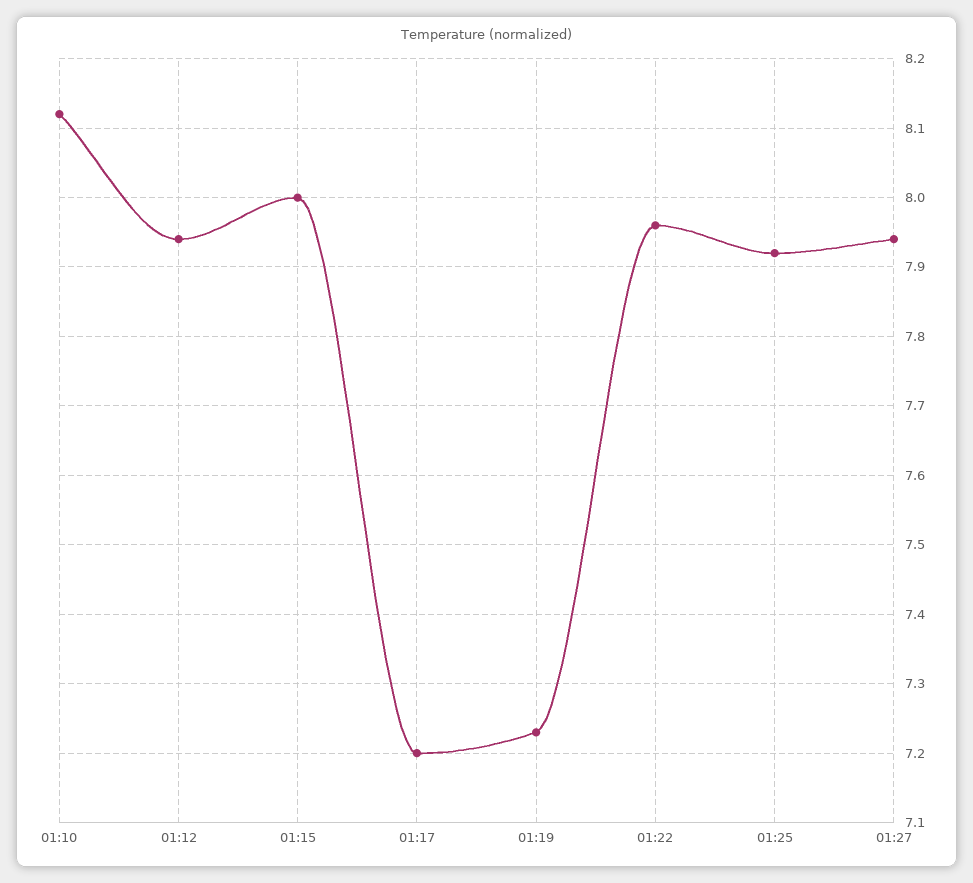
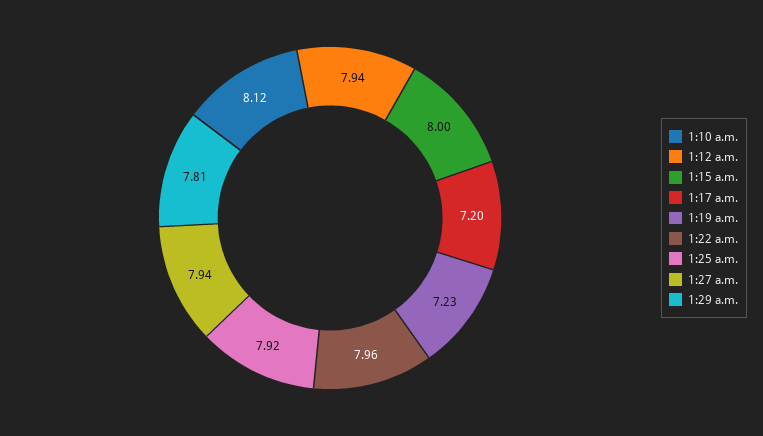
1:29 a.m.: none -> 7.81

